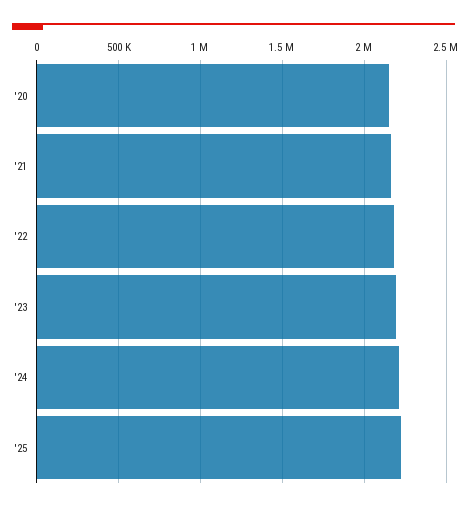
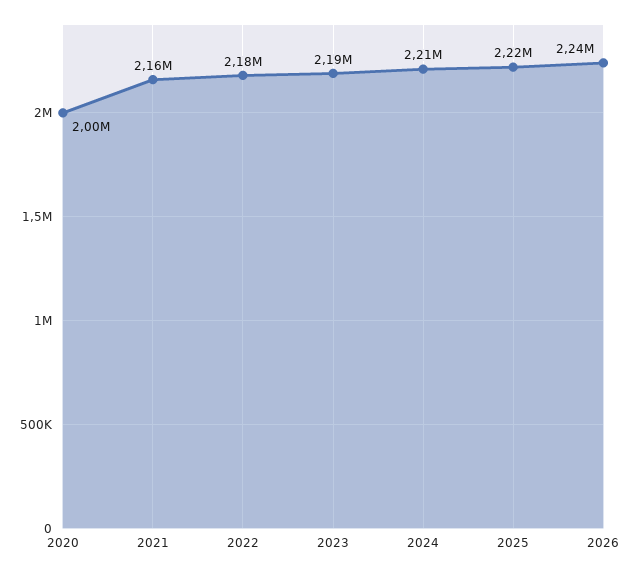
'20: 2150000 -> 2000000
2026: none -> 2240000

